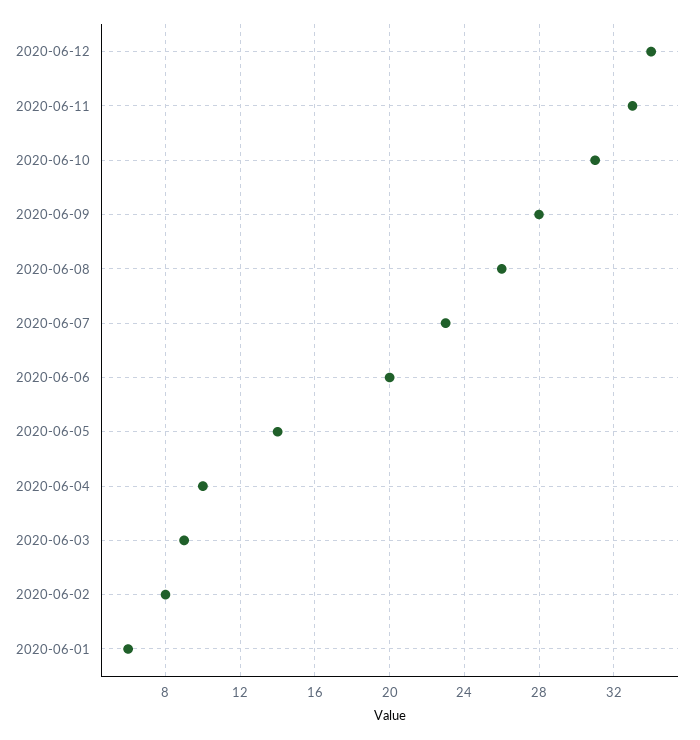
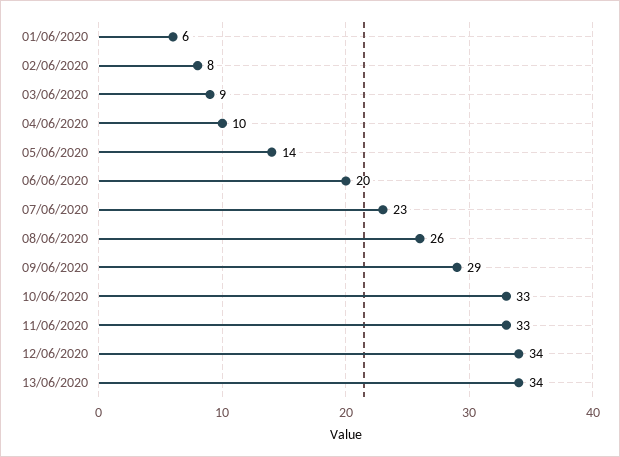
2020-06-10: 31 -> 33
2020-06-09: 28 -> 29
13/06/2020: none -> 34

